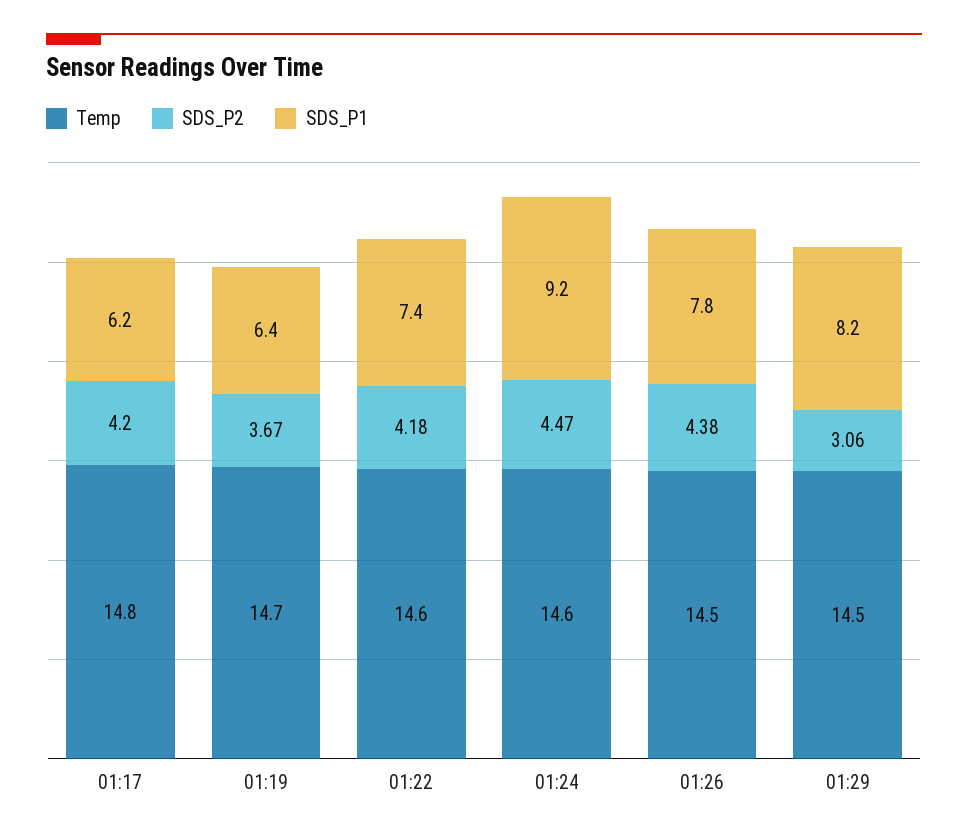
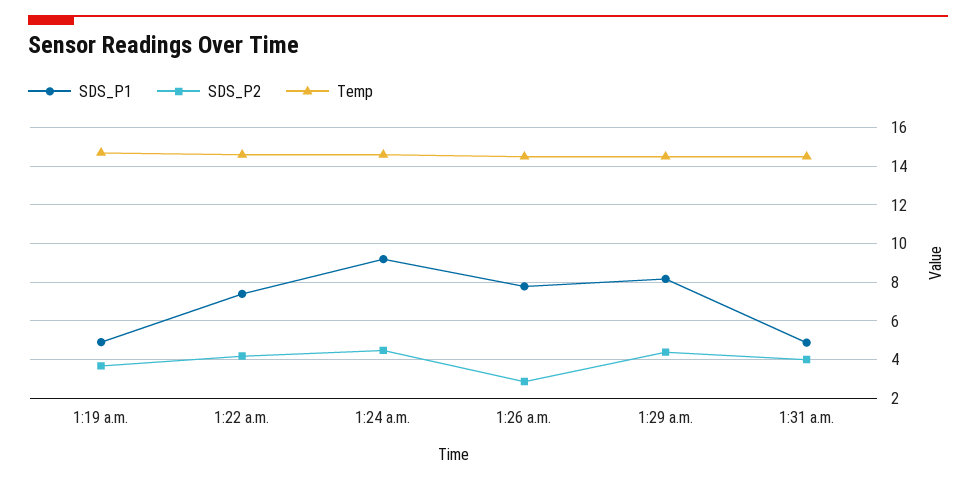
Temp, 01:17: 14.8 -> none
SDS_P2, 01:17: 4.2 -> none
SDS_P1, 01:17: 6.2 -> none
SDS_P1, 01:19: 6.4 -> 5
SDS_P2, 01:26: 4.38 -> 3
SDS_P2, 01:29: 3.06 -> 4.5
SDS_P1, 1:31 a.m.: none -> 5
SDS_P2, 1:31 a.m.: none -> 4
Temp, 1:31 a.m.: none -> 14.5

